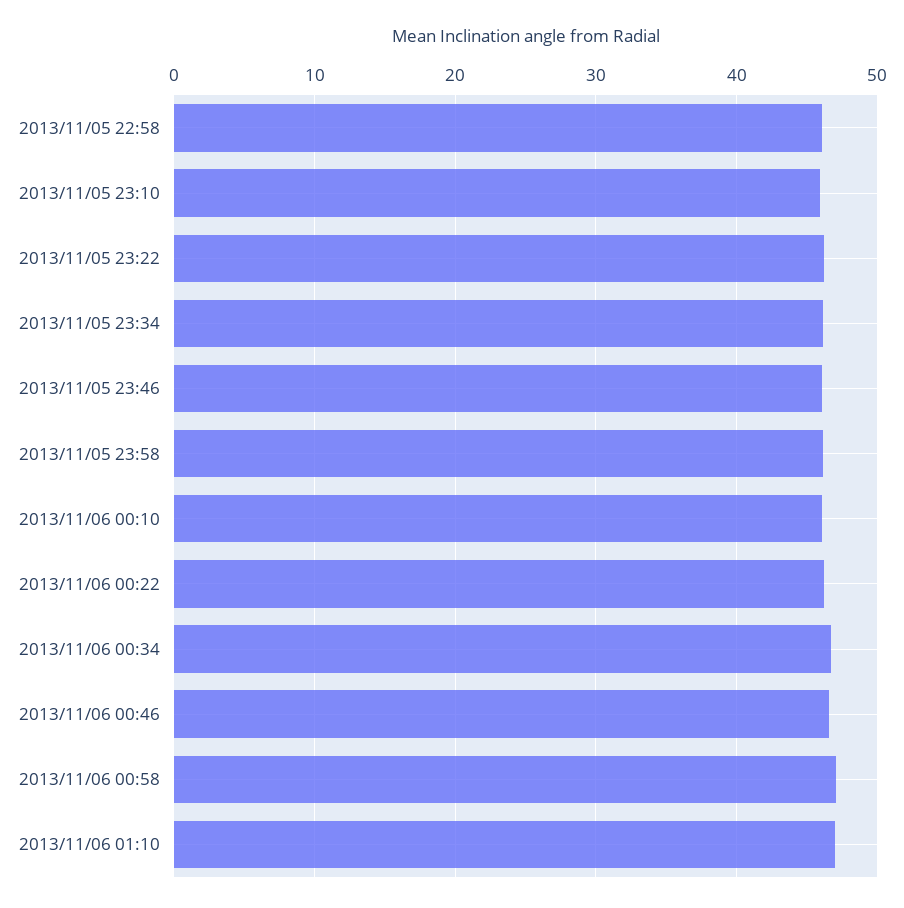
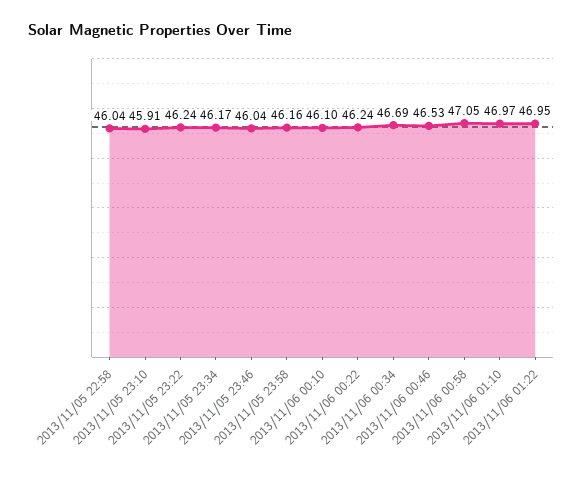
2013/11/06 01:22: none -> 46.95

